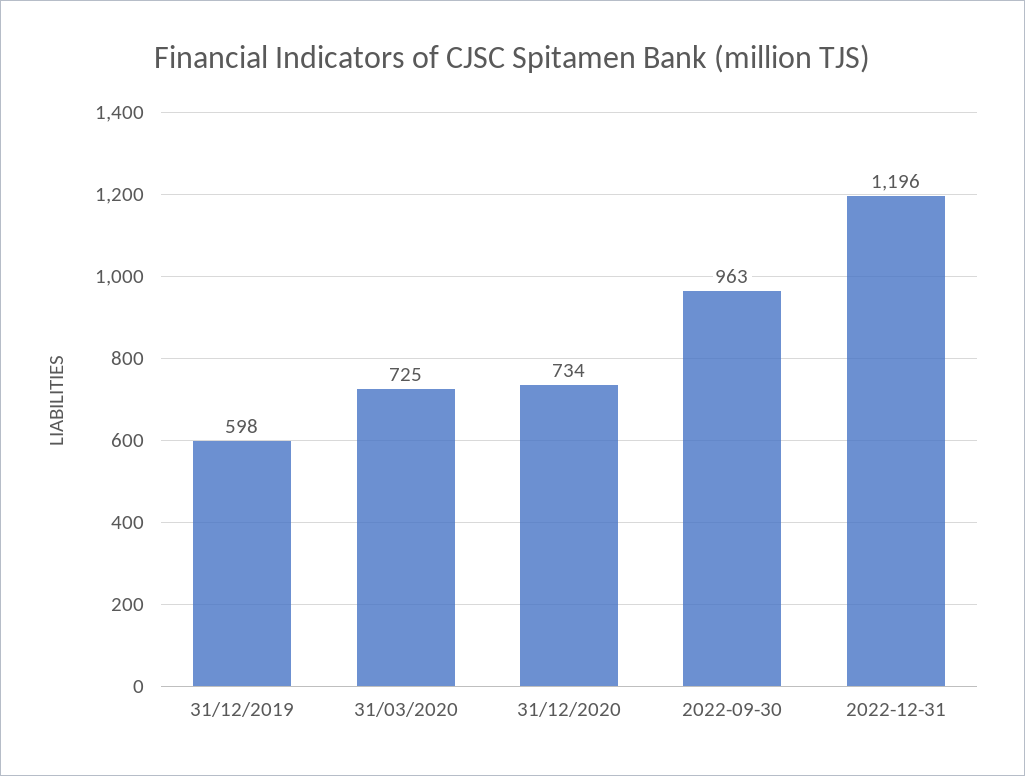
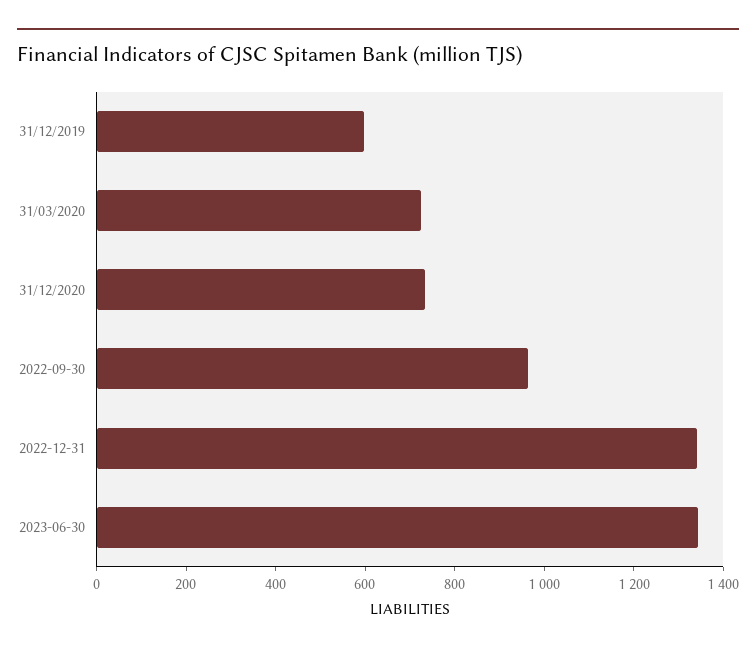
2022-12-31: 1196 -> 1350
2023-06-30: none -> 1350

